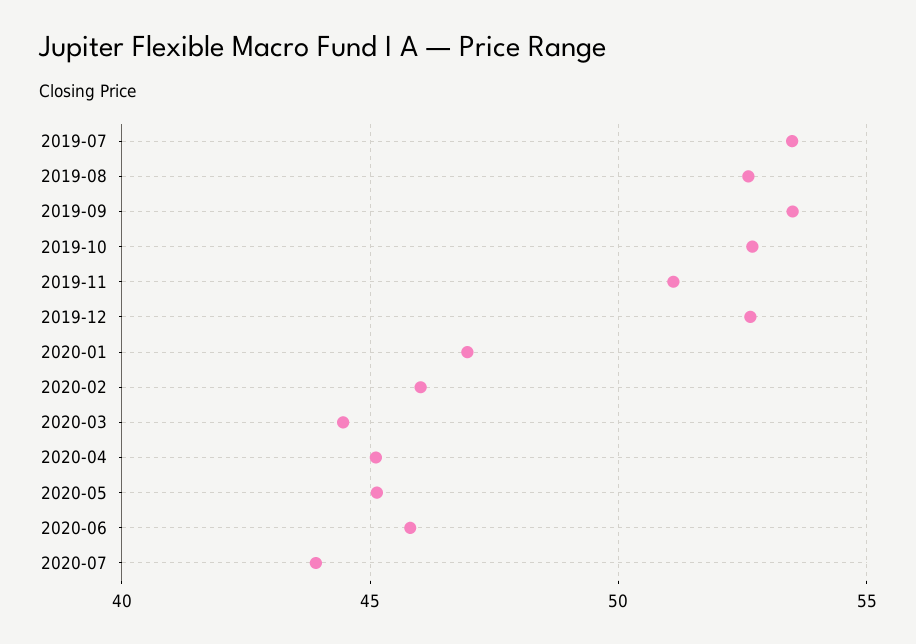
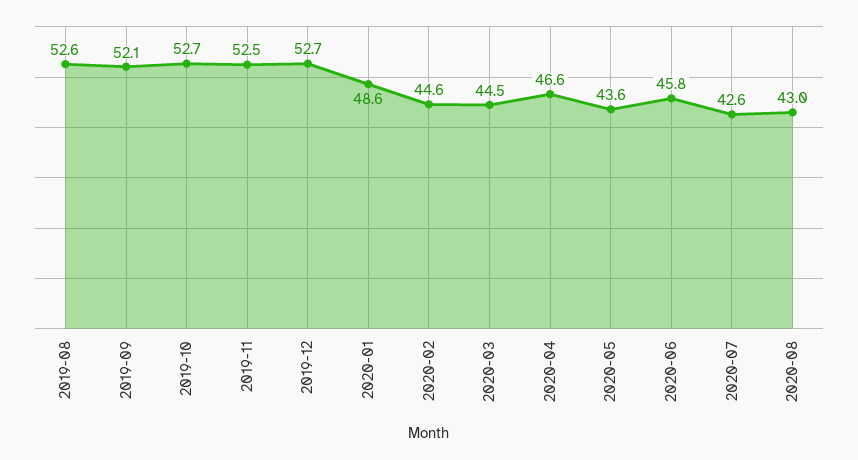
2019-07: 53.5 -> none
2019-09: 53.5 -> 52.1
2019-11: 51 -> 52.5
2020-01: 47 -> 48.6
2020-02: 46 -> 44.6
2020-04: 45 -> 46.6
2020-05: 45 -> 43.6
2020-07: 44 -> 42.6
2020-08: none -> 43

